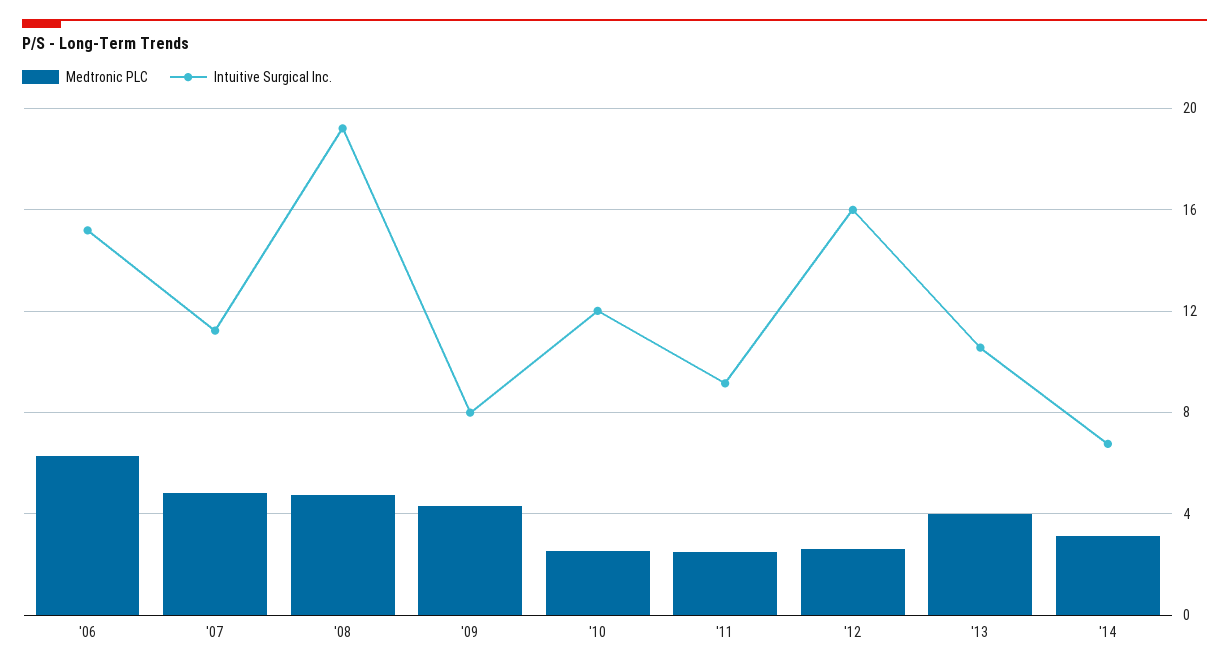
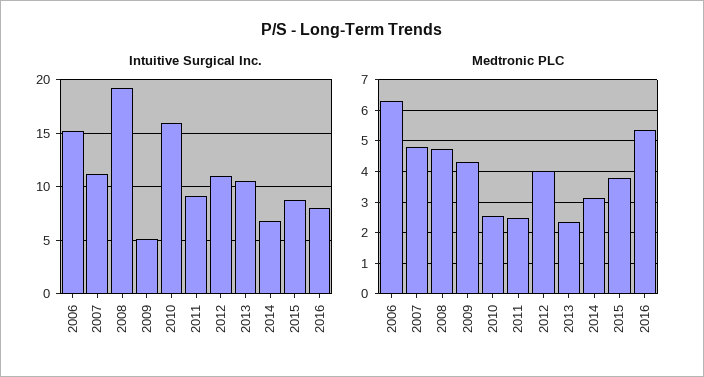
Intuitive Surgical Inc., '09: 8 -> 5
Intuitive Surgical Inc., '10: 12 -> 16
Medtronic PLC, '12: 2.5 -> 4
Intuitive Surgical Inc., '12: 16 -> 11
Medtronic PLC, '13: 4 -> 2.4
Intuitive Surgical Inc., 2015: none -> 9
Intuitive Surgical Inc., 2016: none -> 8
Medtronic PLC, 2015: none -> 3.8
Medtronic PLC, 2016: none -> 5.4

